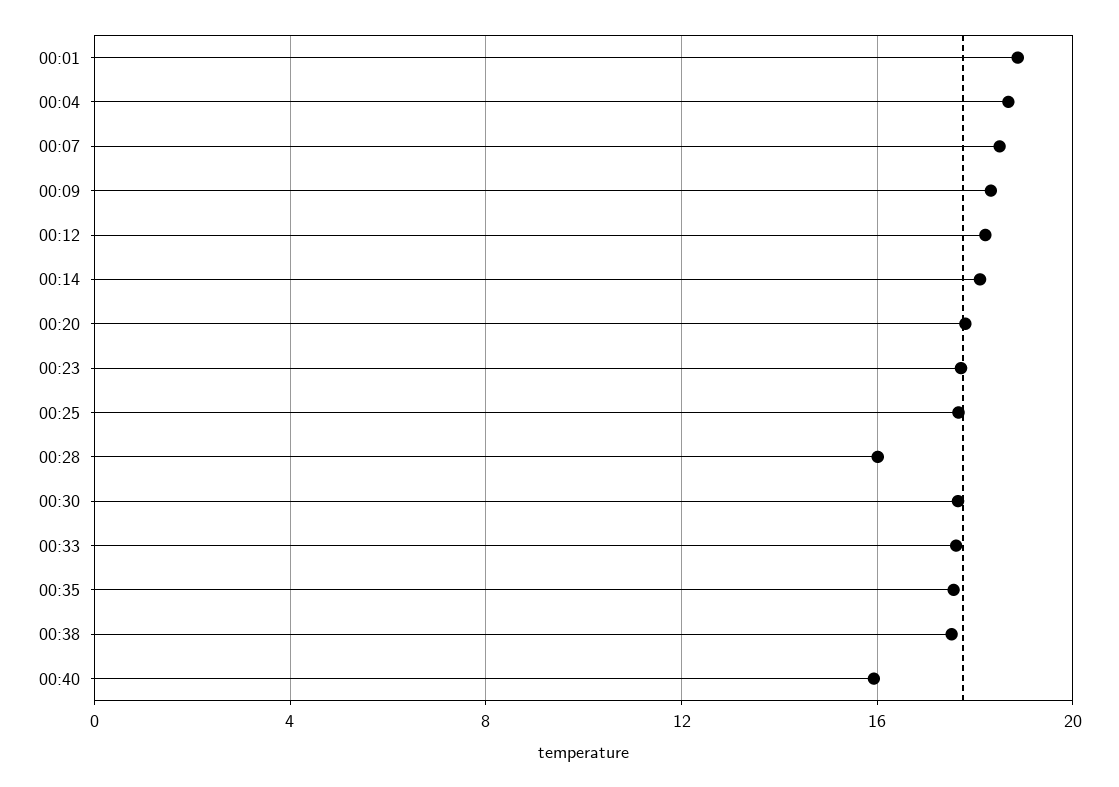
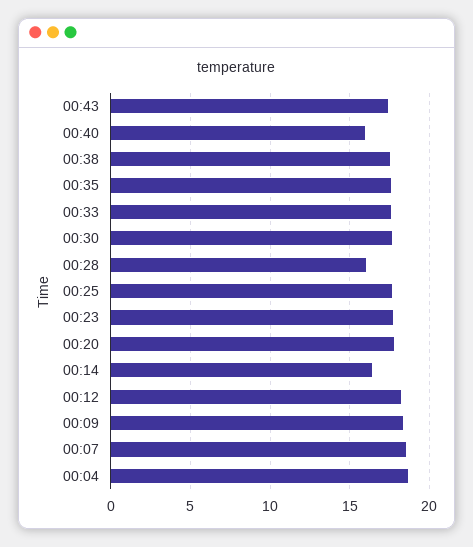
00:01: 19 -> none
00:14: 18 -> 16.5
00:43: none -> 17.5

